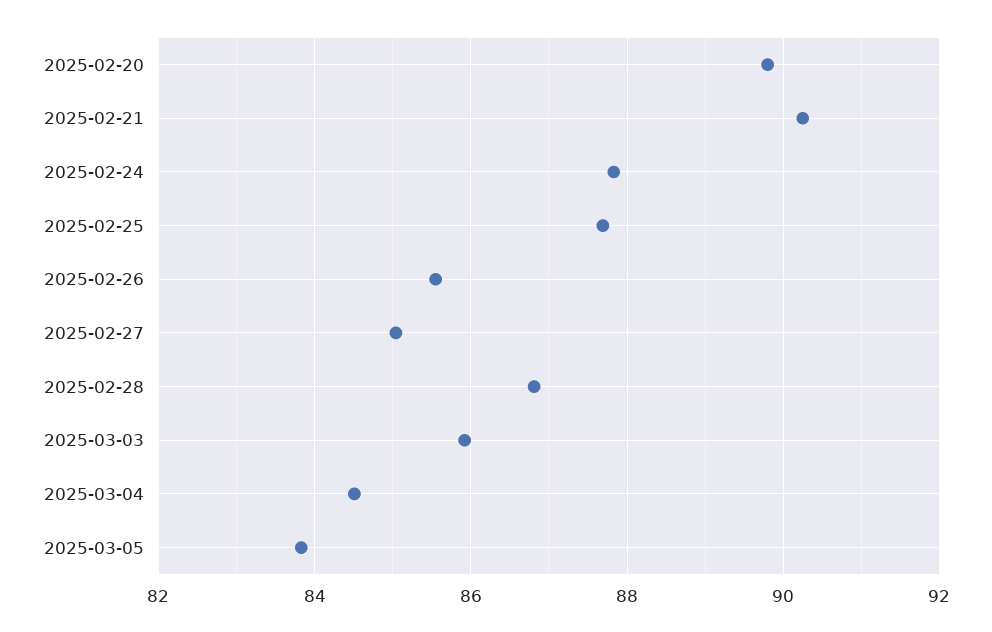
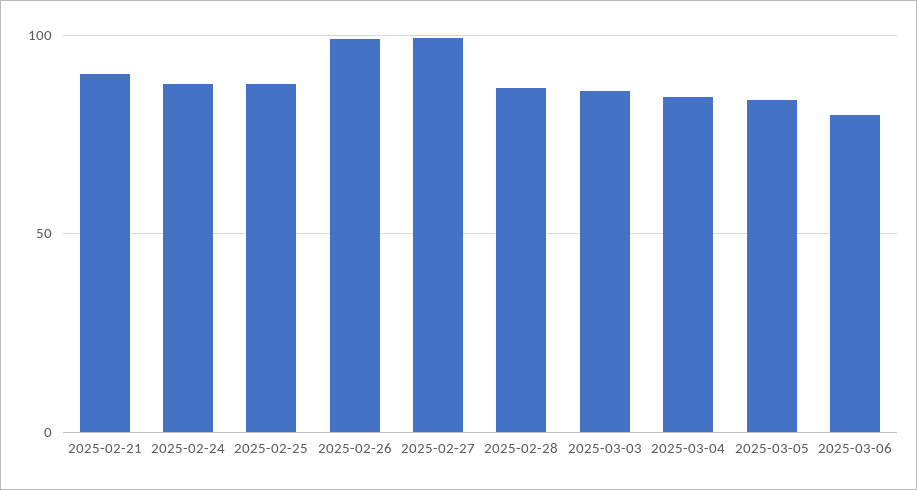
2025-02-20: 89.8 -> none
2025-02-26: 85.6 -> 100
2025-02-27: 85 -> 100
2025-03-06: none -> 80

